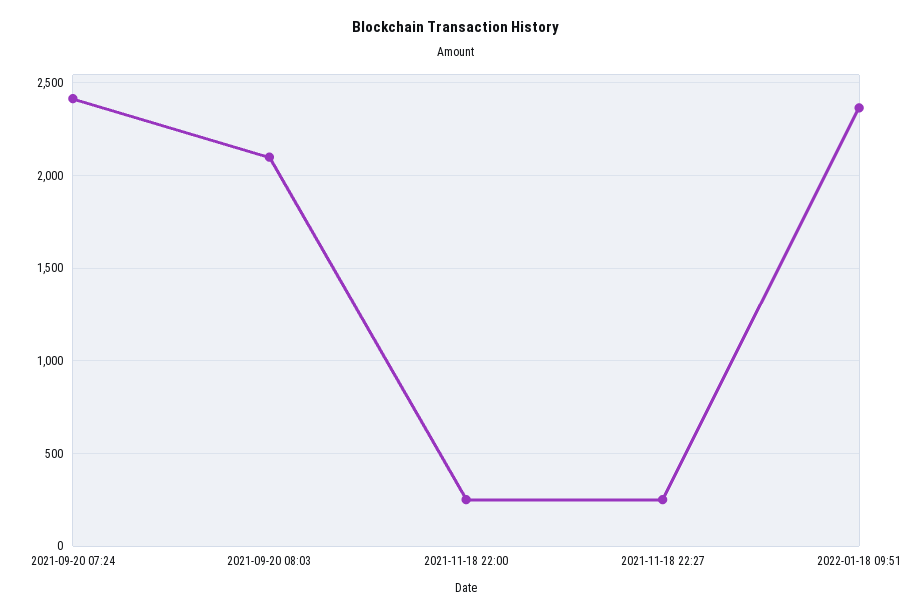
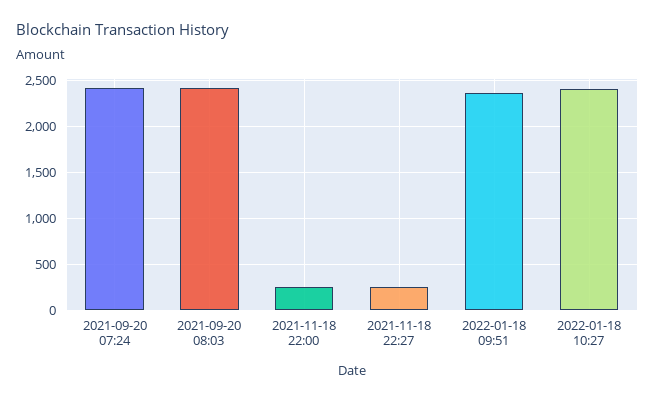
2021-09-20 08:03: 2100 -> 2400
2022-01-18 10:27: none -> 2400

